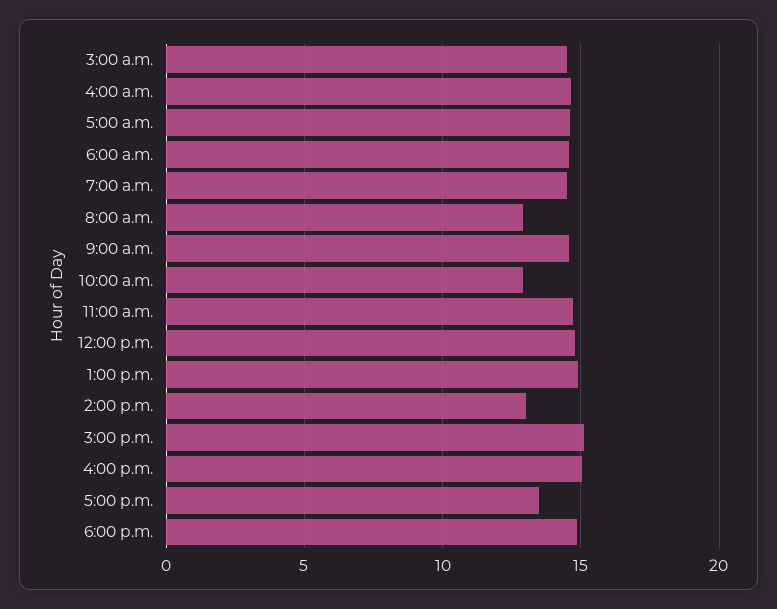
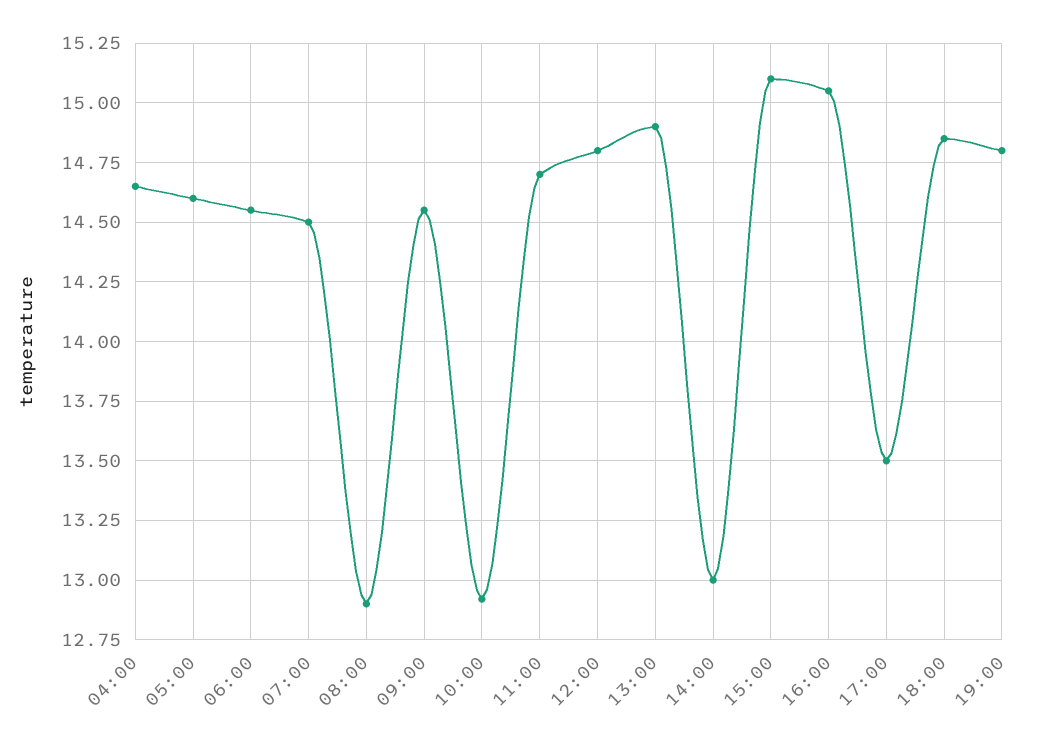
3:00 a.m.: 14.5 -> none
19:00: none -> 14.8

